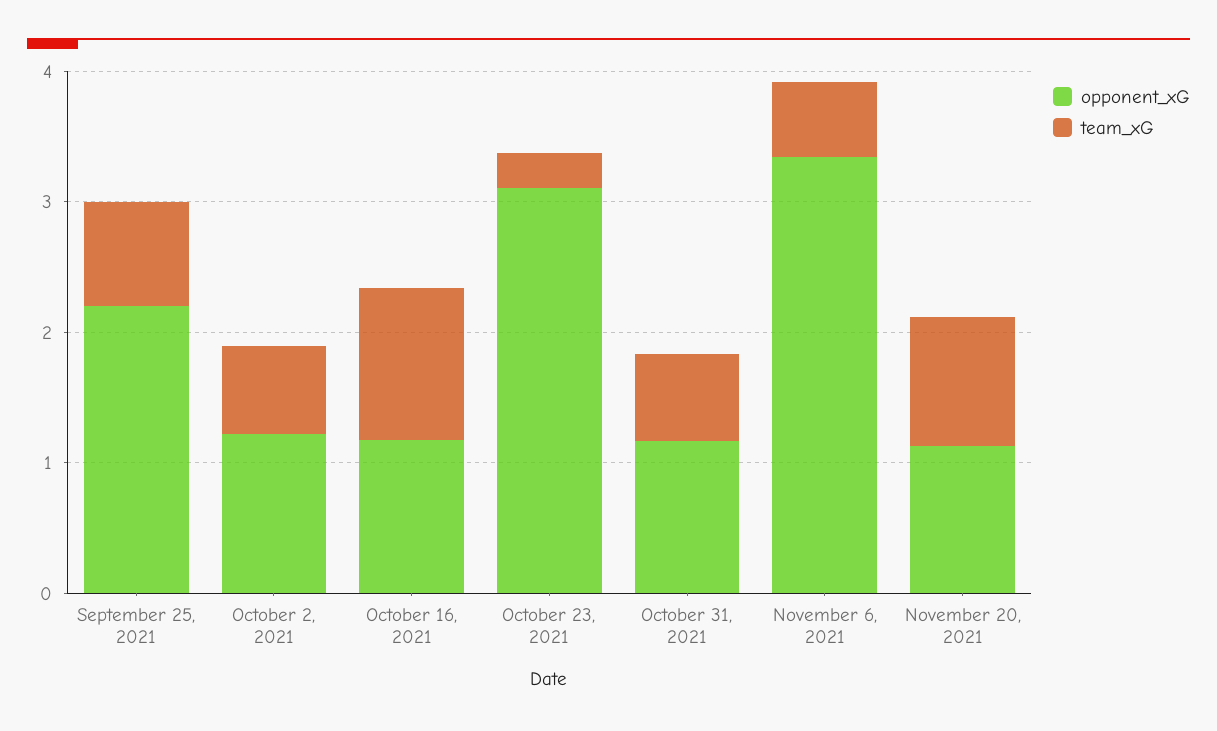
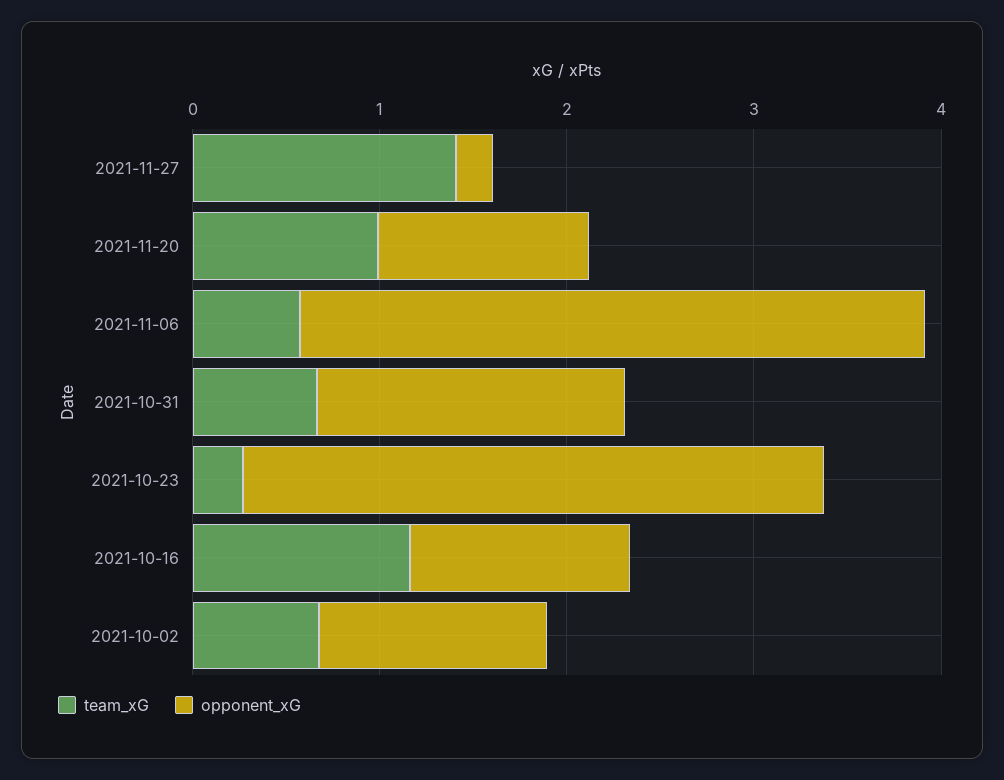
opponent_xG, September 25, 2021: 2.2 -> none
team_xG, September 25, 2021: 0.8 -> none
opponent_xG, October 31, 2021: 1.2 -> 1.6
team_xG, 2021-11-27: none -> 1.4
opponent_xG, 2021-11-27: none -> 0.2

